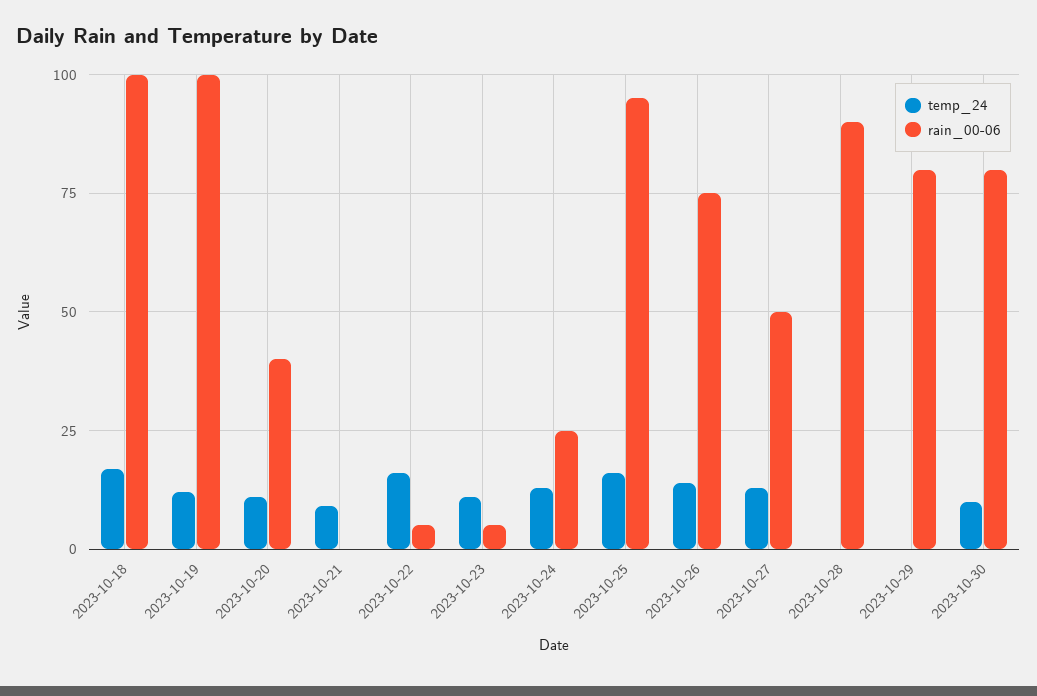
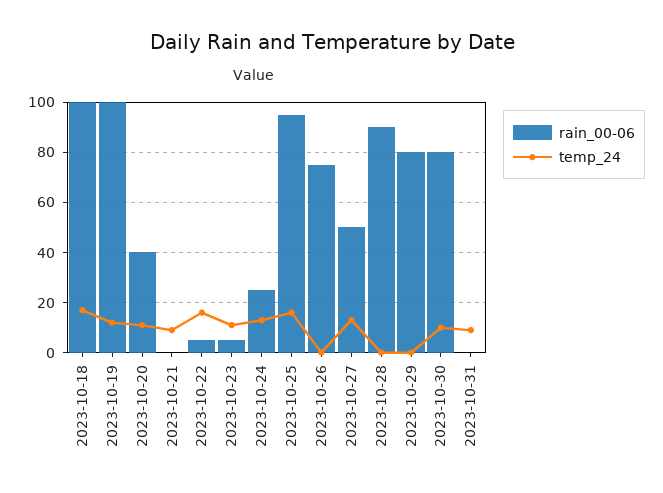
temp_24, 2023-10-26: 15 -> 0
rain_00-06, 2023-10-31: none -> 0
temp_24, 2023-10-31: none -> 10

